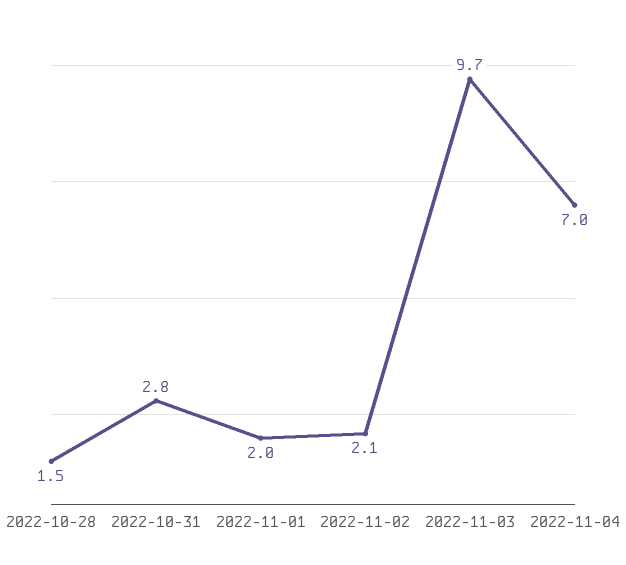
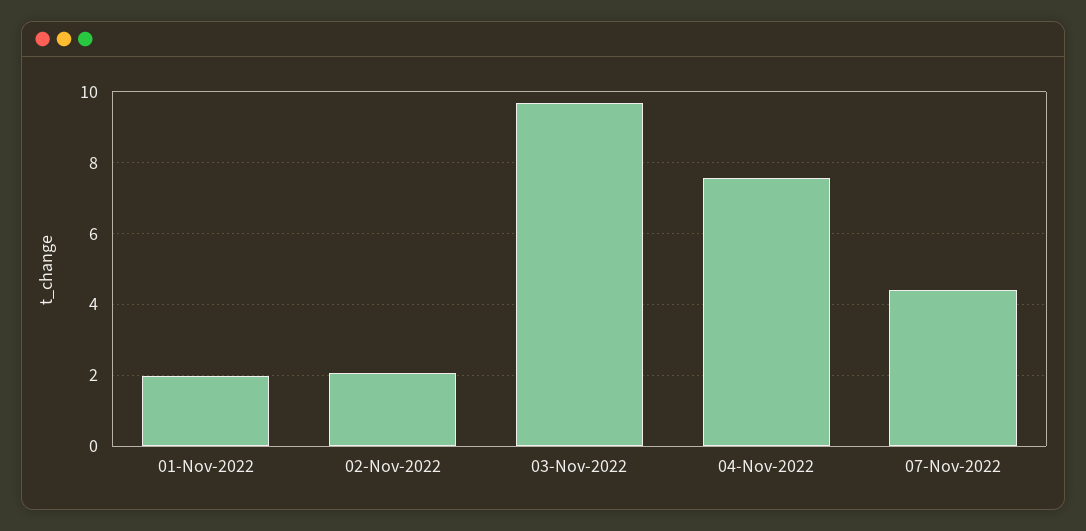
2022-10-28: 1.5 -> none
2022-10-31: 2.8 -> none
2022-11-04: 7 -> 7.6
07-Nov-2022: none -> 4.4

